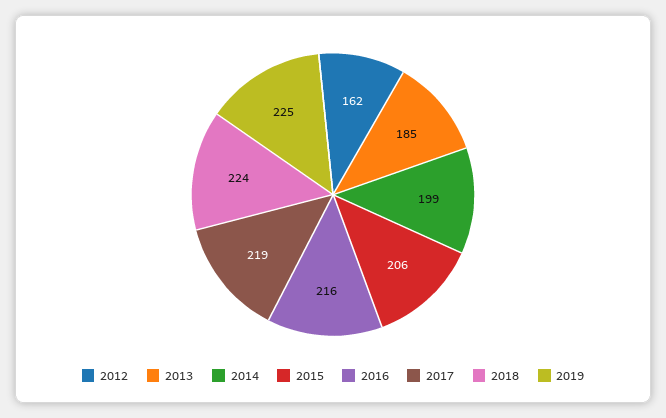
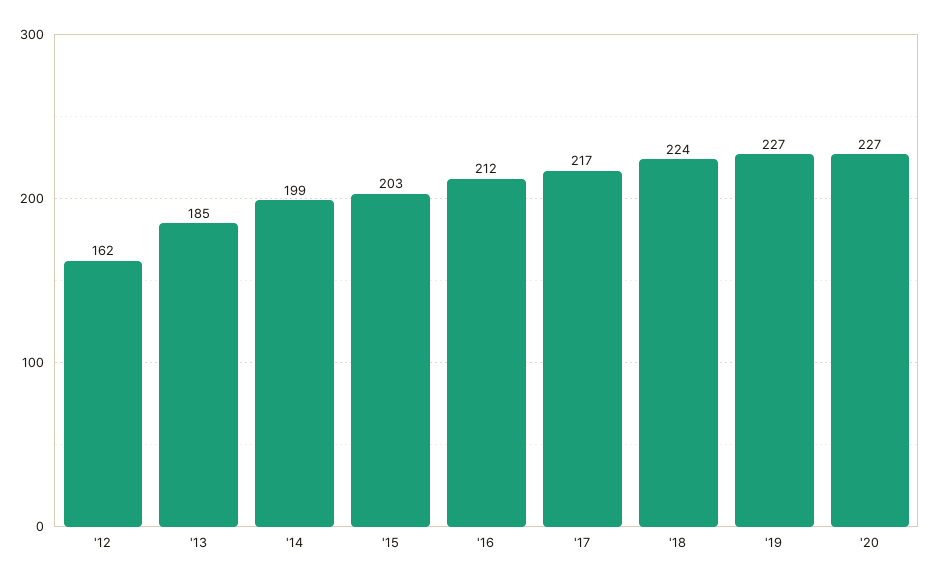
2015: 206 -> 203
2016: 216 -> 212
2017: 219 -> 217
2019: 225 -> 227
'20: none -> 227

